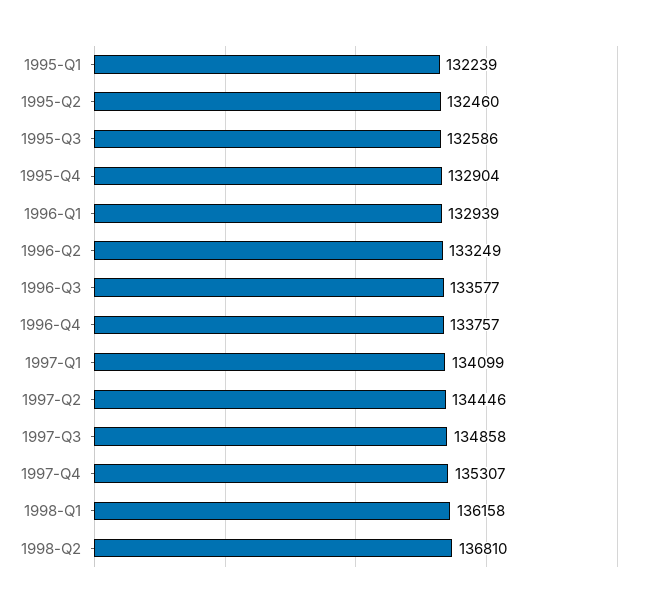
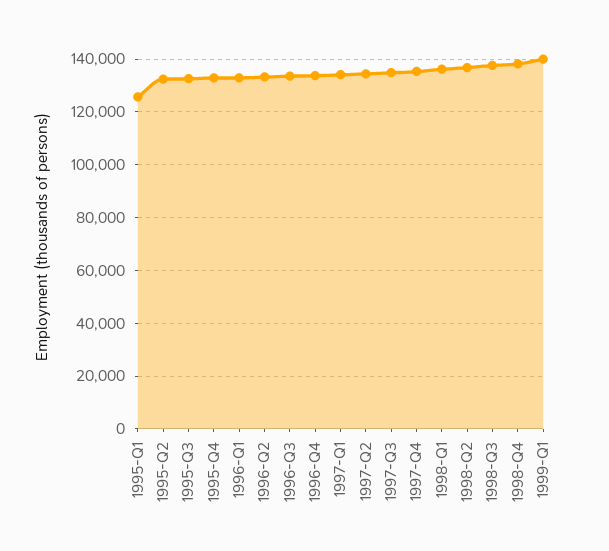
1995-Q1: 132239 -> 125000
1998-Q3: none -> 137500
1998-Q4: none -> 137500
1999-Q1: none -> 140000

